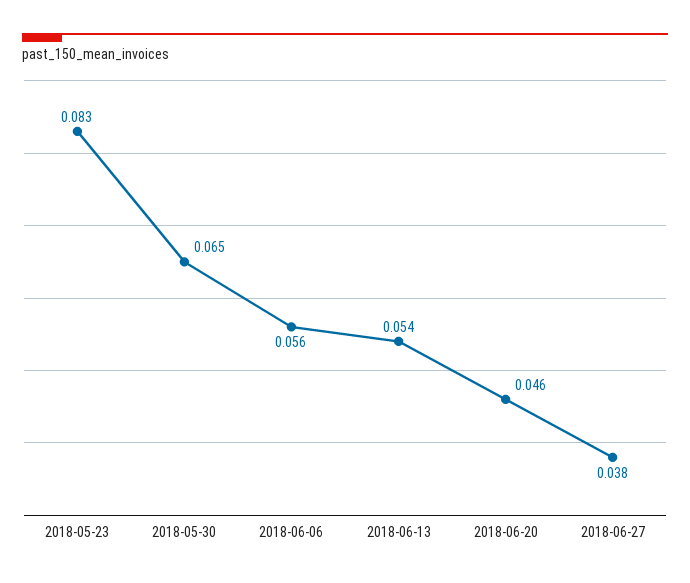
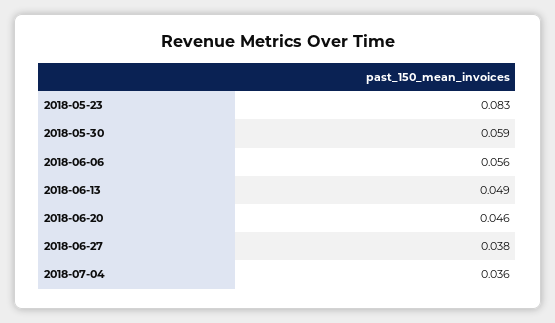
2018-05-30: 0.065 -> 0.059
2018-06-13: 0.054 -> 0.049
2018-07-04: none -> 0.036

